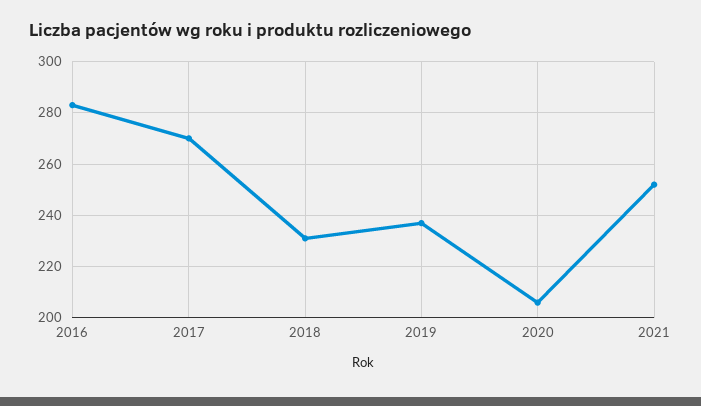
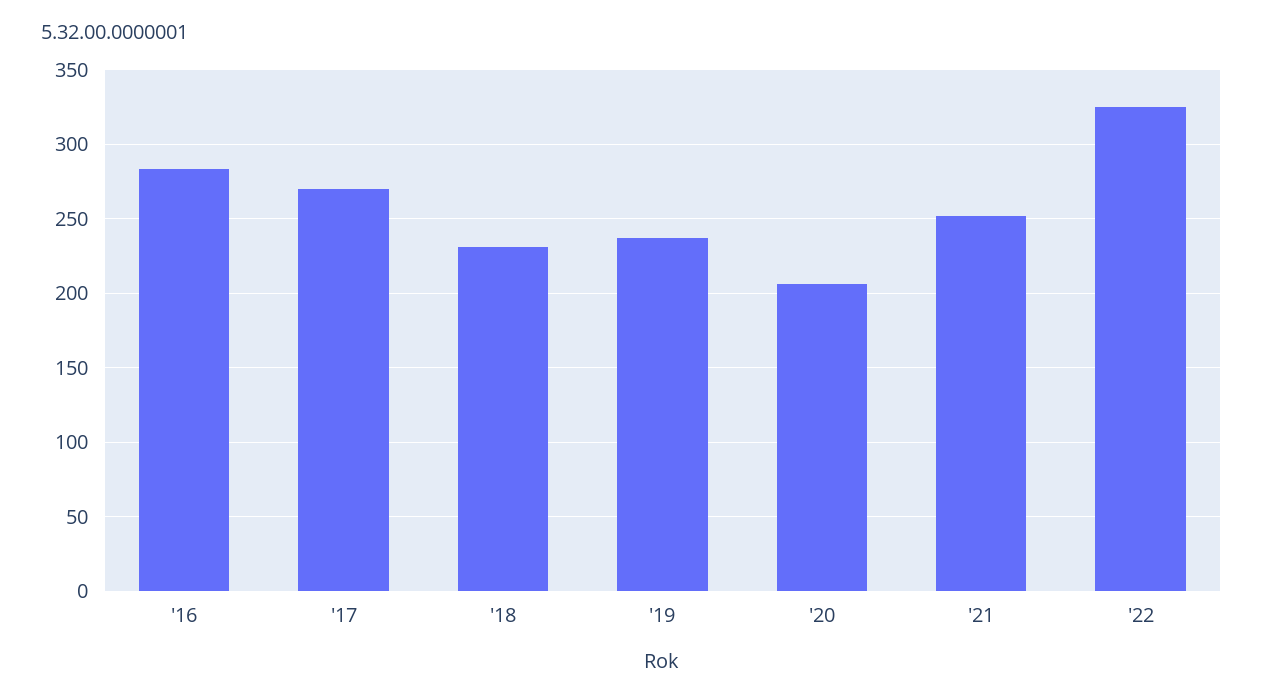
'22: none -> 325

